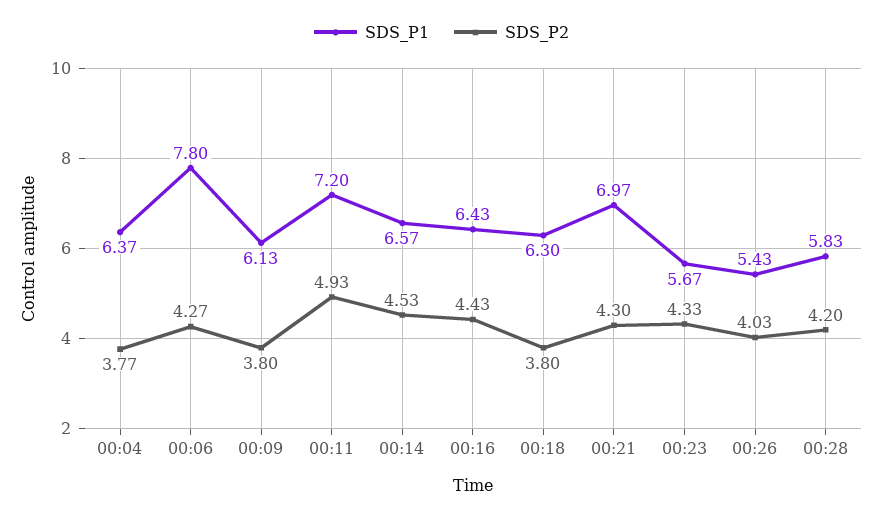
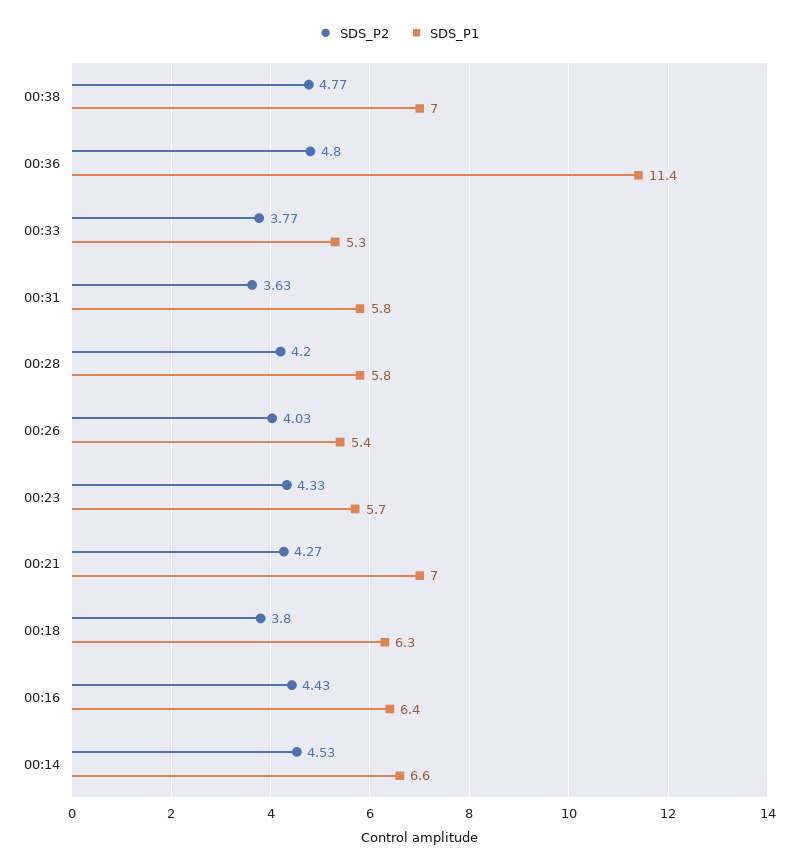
SDS_P1, 00:04: 6.37 -> none
SDS_P2, 00:04: 3.77 -> none
SDS_P1, 00:06: 7.8 -> none
SDS_P2, 00:06: 4.27 -> none
SDS_P1, 00:09: 6.13 -> none
SDS_P2, 00:09: 3.8 -> none
SDS_P1, 00:11: 7.2 -> none
SDS_P2, 00:11: 4.93 -> none
SDS_P2, 00:21: 4.3 -> 4.27
SDS_P2, 00:38: none -> 4.77
SDS_P1, 00:38: none -> 7
SDS_P2, 00:36: none -> 4.8
SDS_P1, 00:36: none -> 11.4
SDS_P2, 00:33: none -> 3.77
SDS_P1, 00:33: none -> 5.3
SDS_P2, 00:31: none -> 3.63
SDS_P1, 00:31: none -> 5.8

